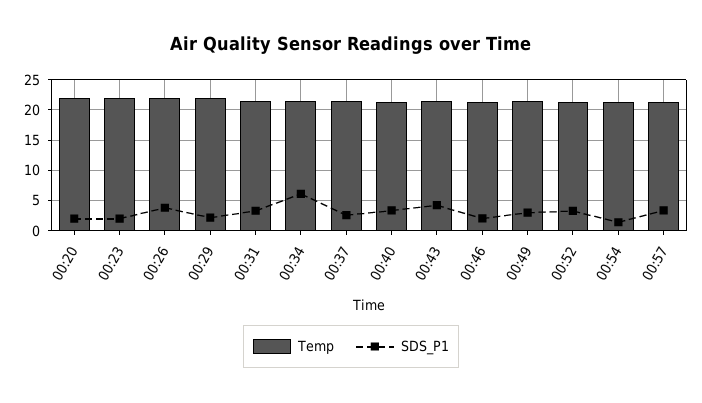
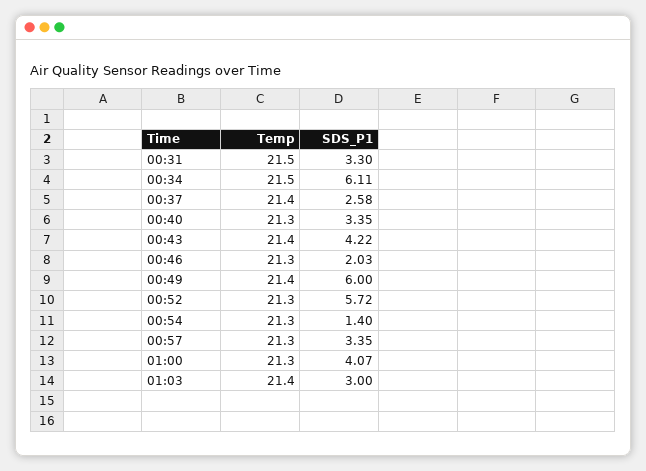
Temp, 00:20: 22 -> none
SDS_P1, 00:20: 2 -> none
Temp, 00:23: 22 -> none
SDS_P1, 00:23: 2 -> none
Temp, 00:26: 22 -> none
SDS_P1, 00:26: 4 -> none
Temp, 00:29: 22 -> none
SDS_P1, 00:29: 2 -> none
SDS_P1, 00:49: 3 -> 6
SDS_P1, 00:52: 3 -> 5.72
Temp, 01:00: none -> 21.3
SDS_P1, 01:00: none -> 4.07
Temp, 01:03: none -> 21.4
SDS_P1, 01:03: none -> 3

